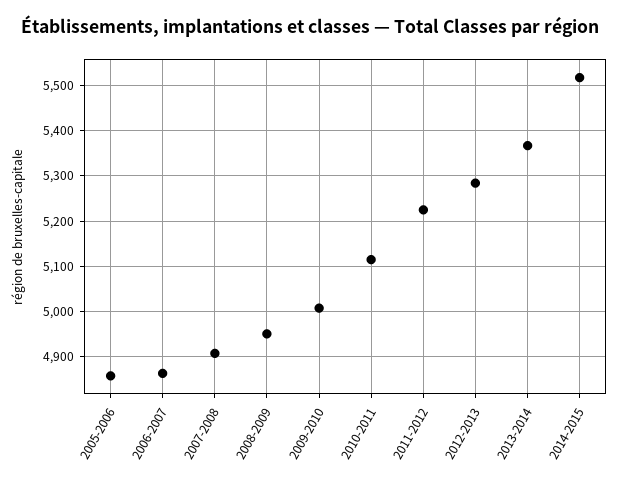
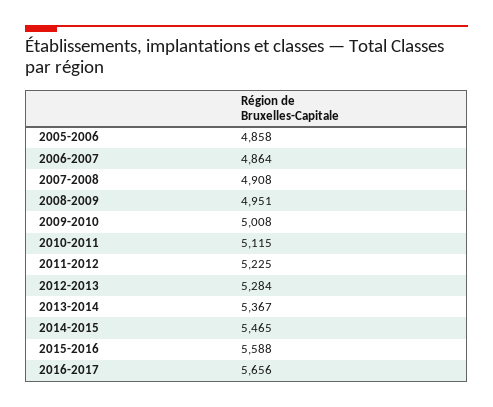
2014-2015: 5520 -> 5465
2015-2016: none -> 5588
2016-2017: none -> 5656

